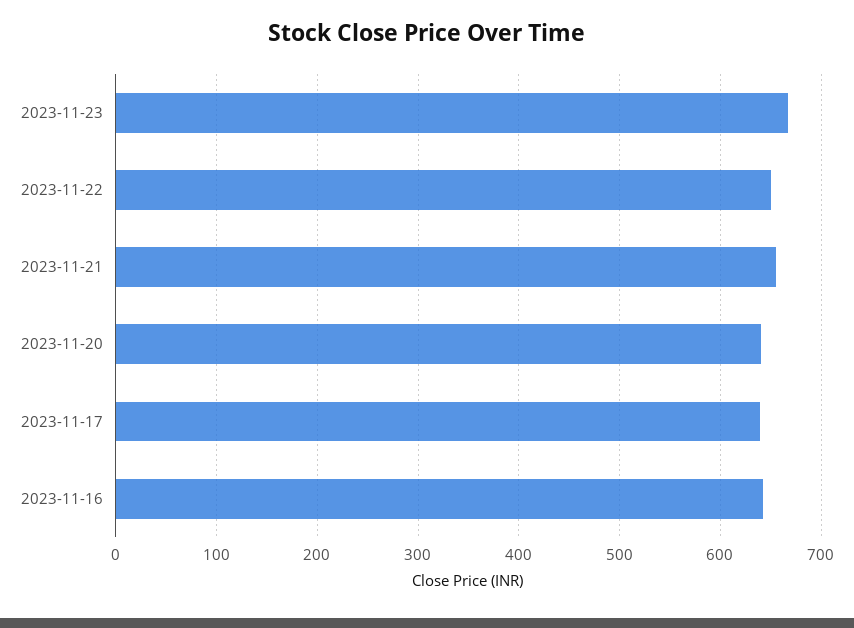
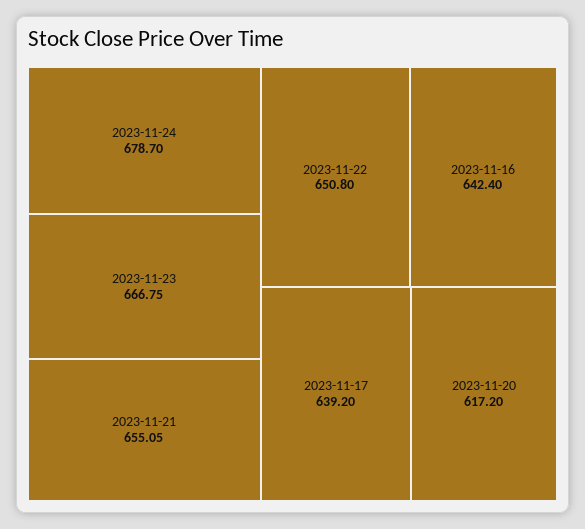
2023-11-20: 640 -> 617.2
2023-11-24: none -> 678.7

